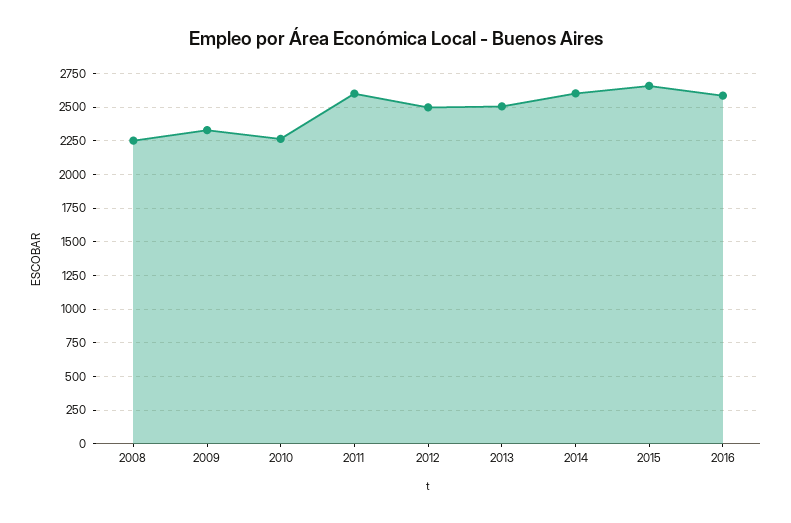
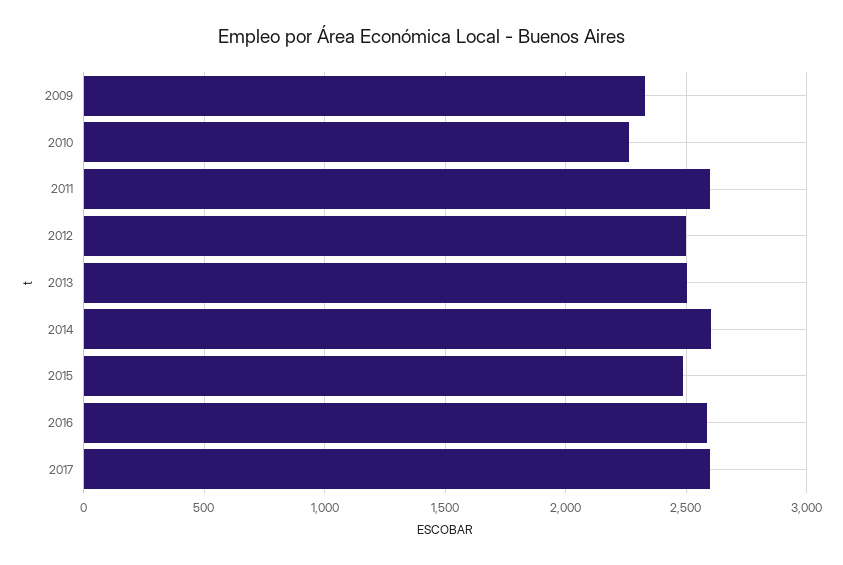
2008: 2250 -> none
2015: 2650 -> 2500
2017: none -> 2600

